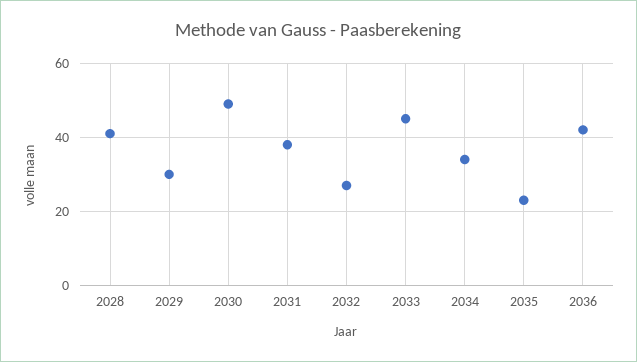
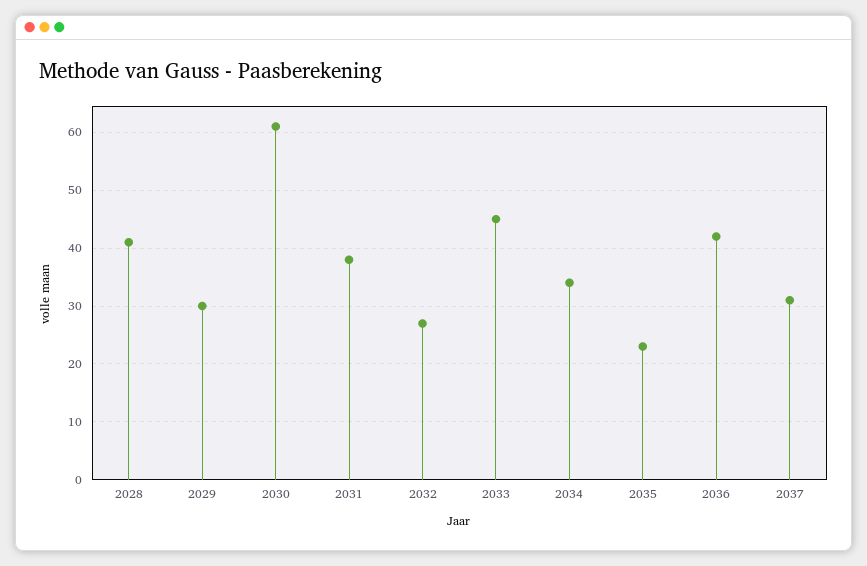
2030: 50 -> 60
2037: none -> 30

